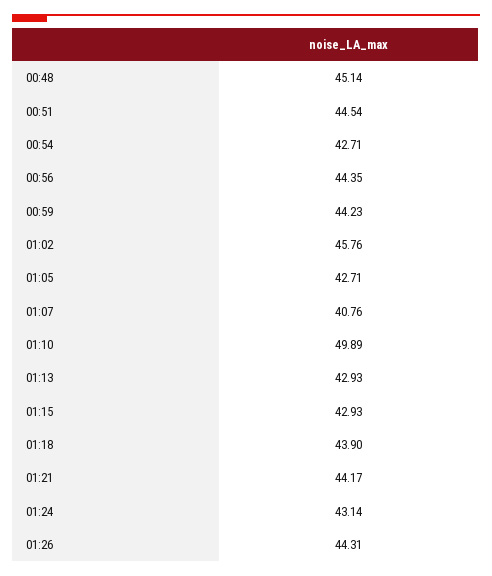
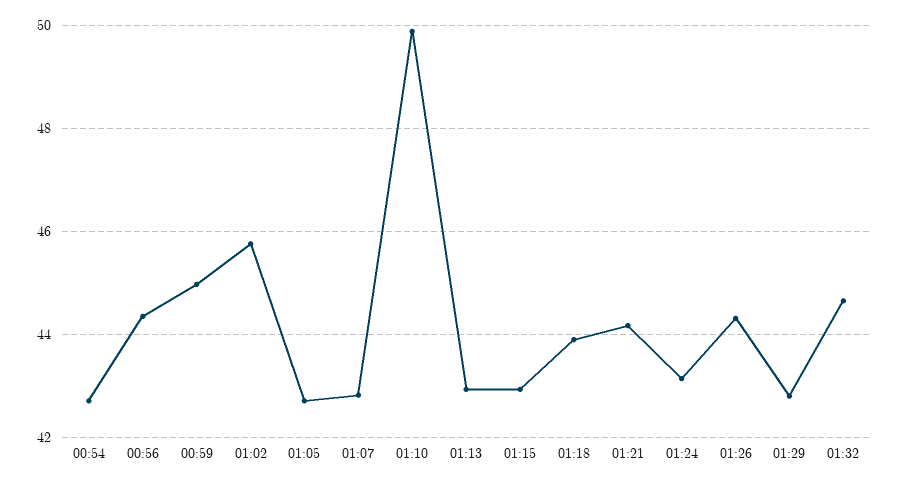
00:48: 45.14 -> none
00:51: 44.54 -> none
00:59: 44.23 -> 45
01:07: 40.76 -> 42.8
01:29: none -> 42.8
01:32: none -> 44.6

